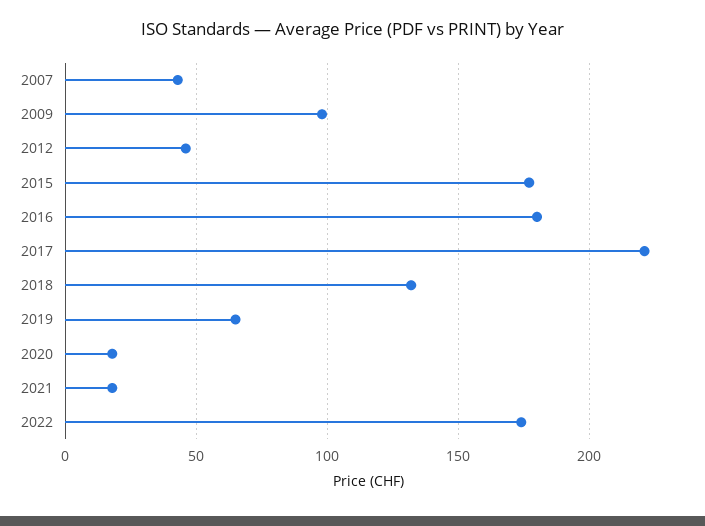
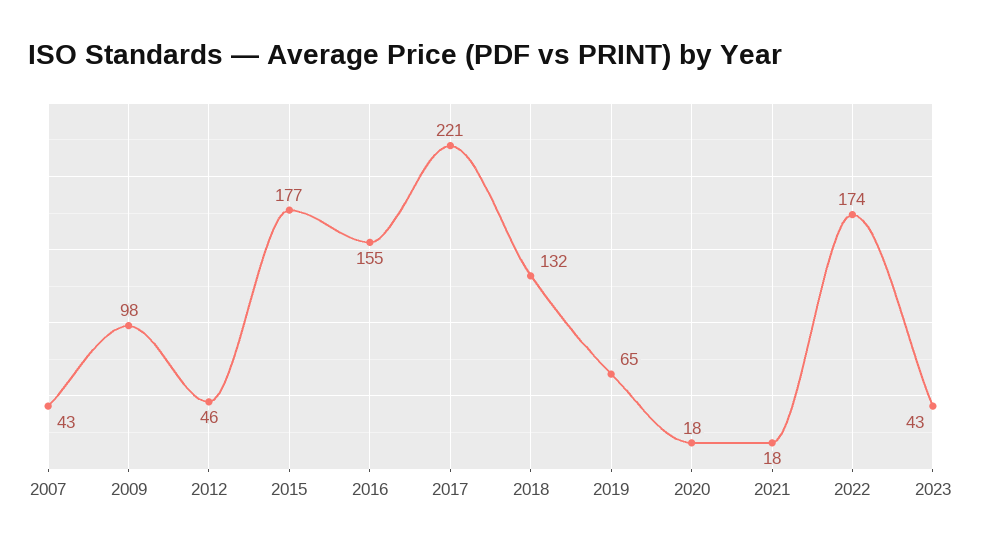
2016: 180 -> 155
2023: none -> 43

